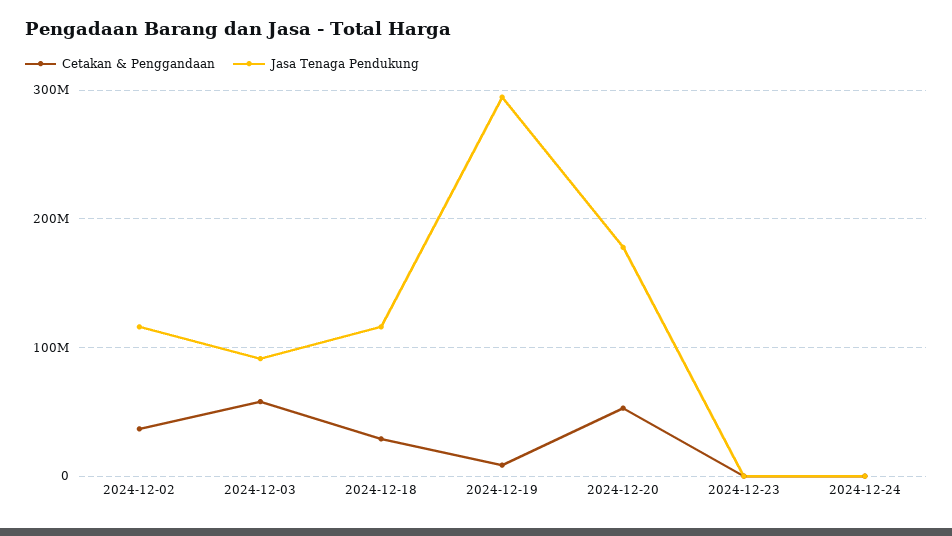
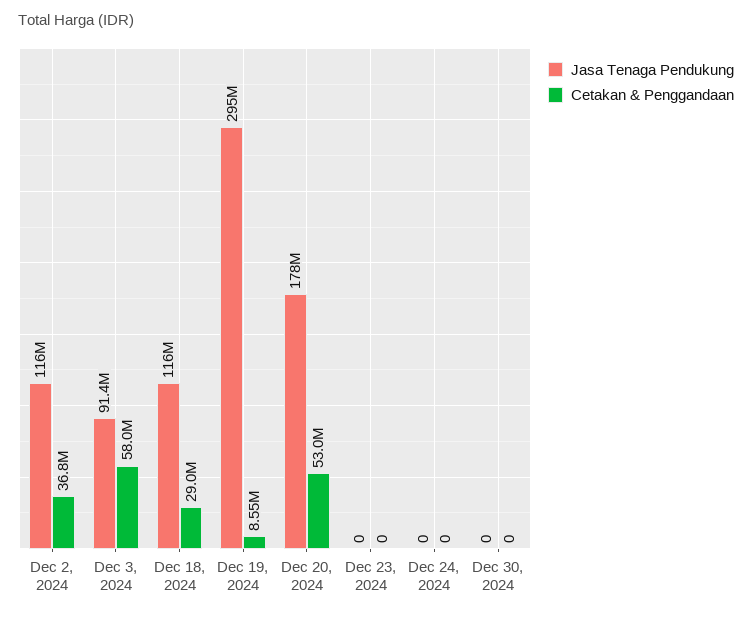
Jasa Tenaga Pendukung, Dec 30, 2024: none -> 0
Cetakan & Penggandaan, Dec 30, 2024: none -> 0

